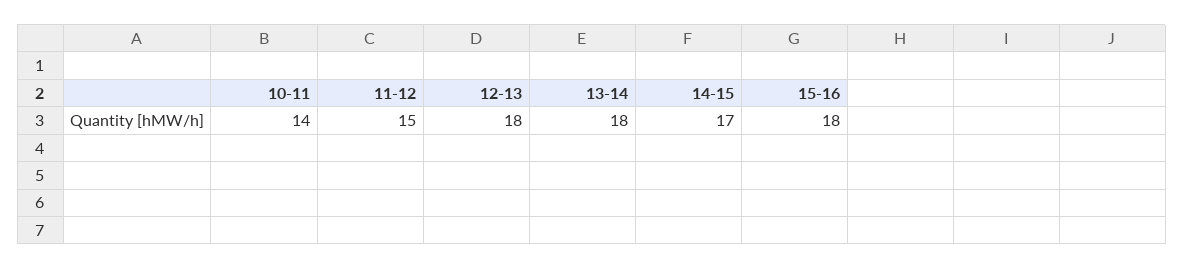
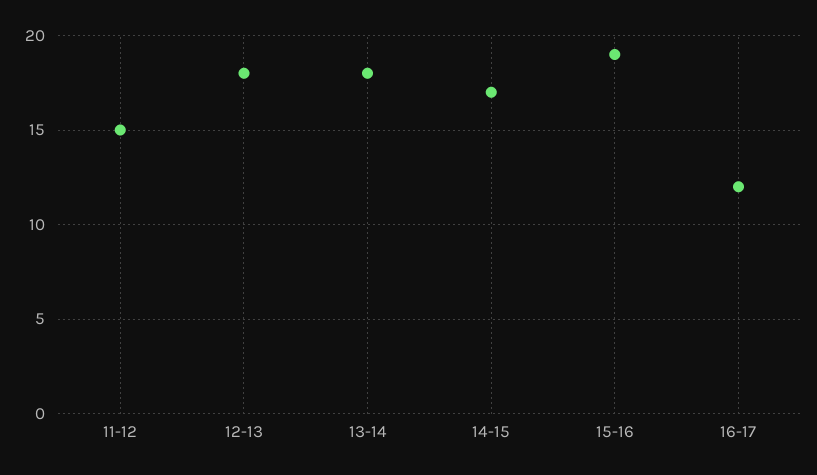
10-11: 14 -> none
15-16: 18 -> 19
16-17: none -> 12

